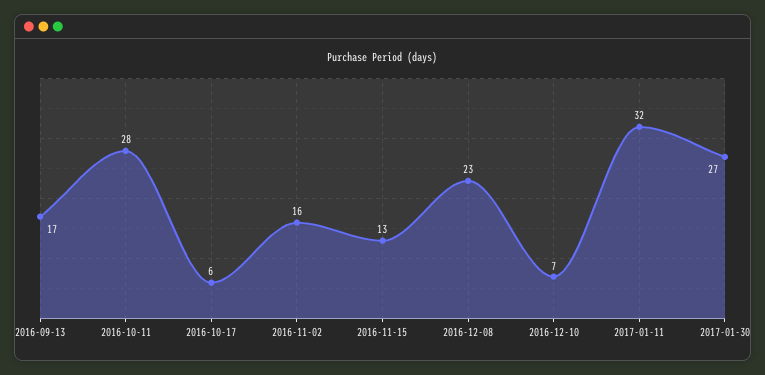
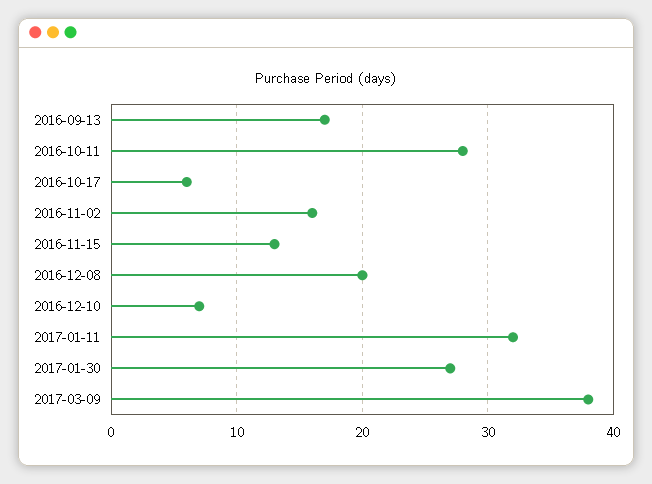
2016-12-08: 23 -> 20
2017-03-09: none -> 38

